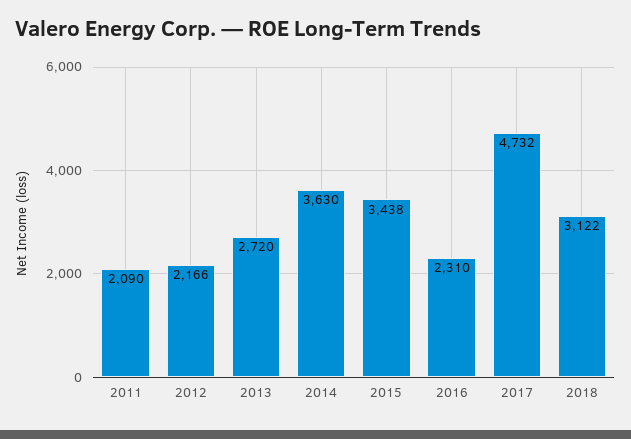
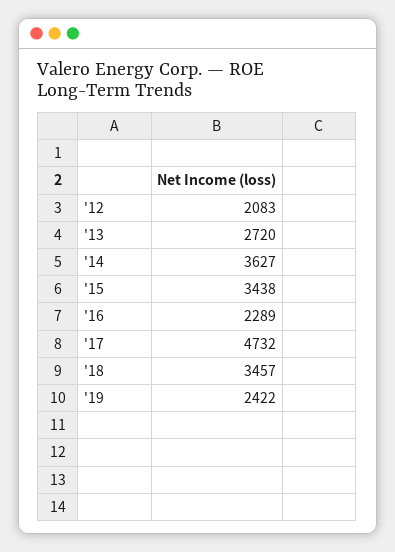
2011: 2090 -> none
2012: 2166 -> 2083
2014: 3630 -> 3627
2016: 2310 -> 2289
2018: 3122 -> 3457
'19: none -> 2422

